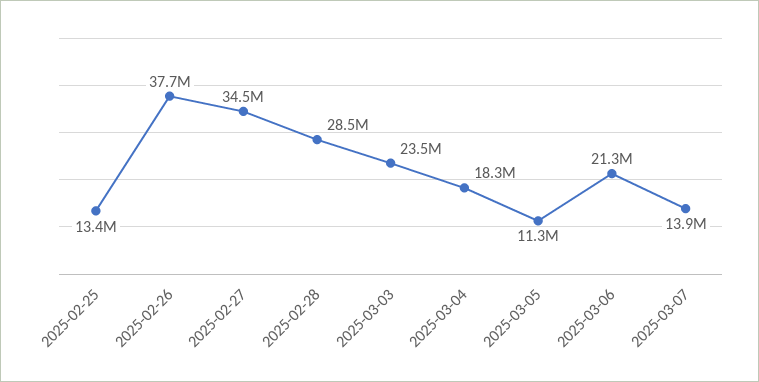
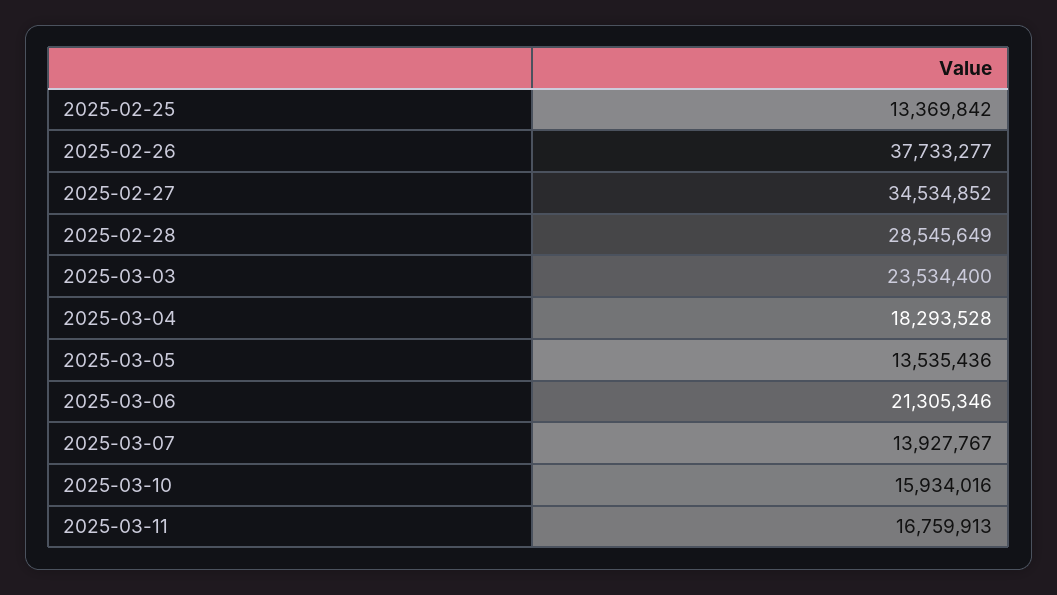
2025-03-05: 11300000 -> 13535436
2025-03-10: none -> 15934016
2025-03-11: none -> 16759913

